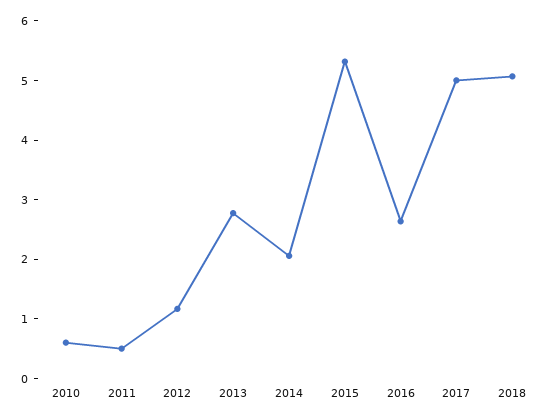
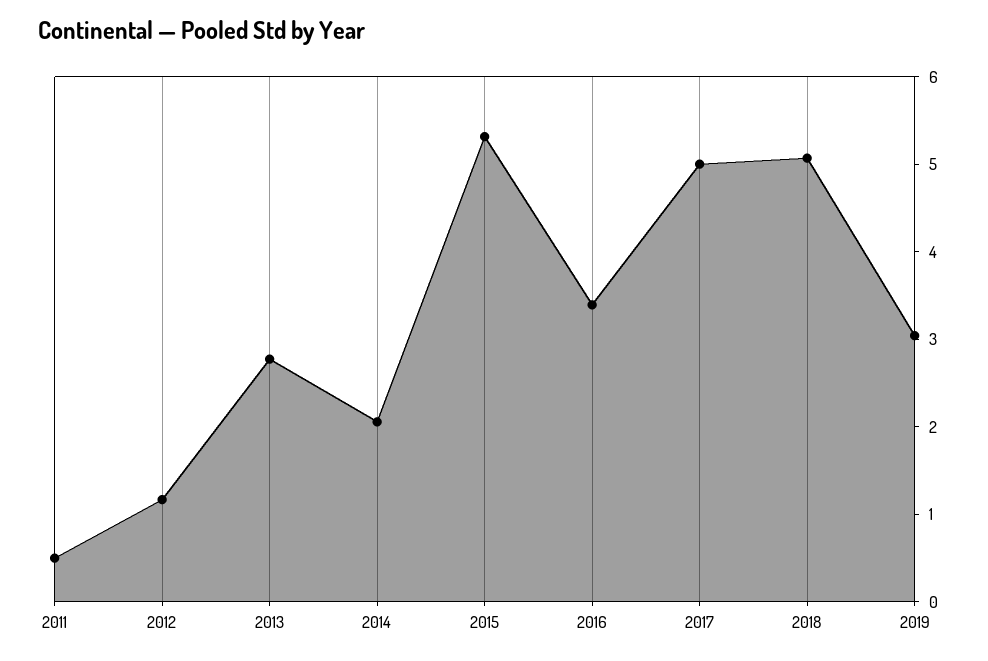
2010: 0.6 -> none
2016: 2.6 -> 3.4
2019: none -> 3

